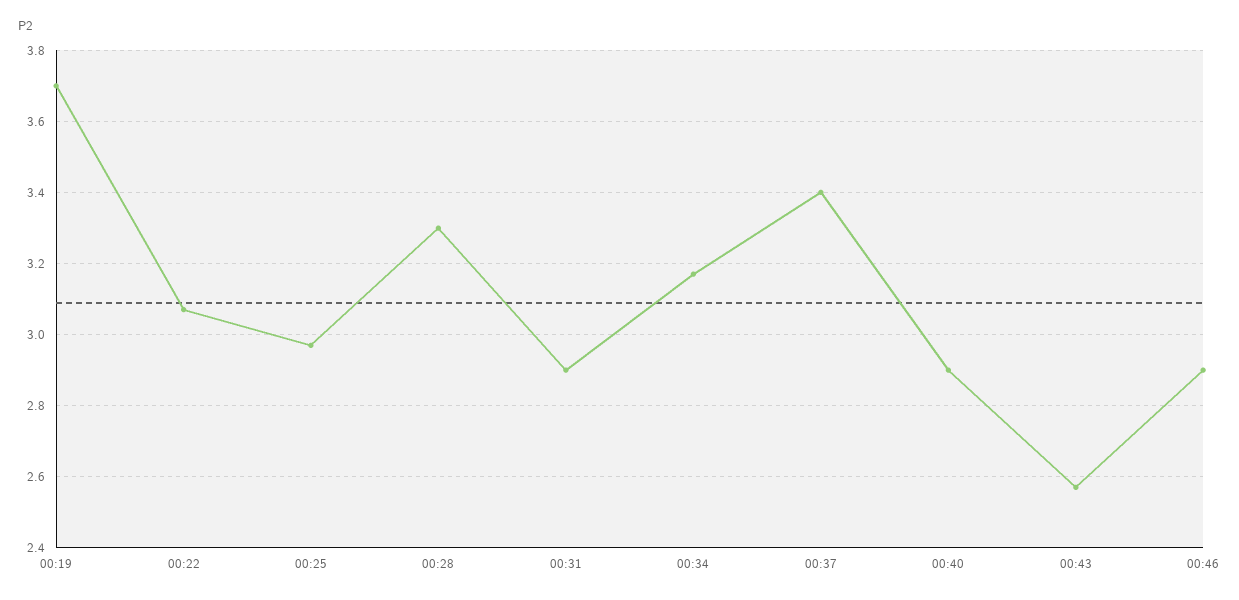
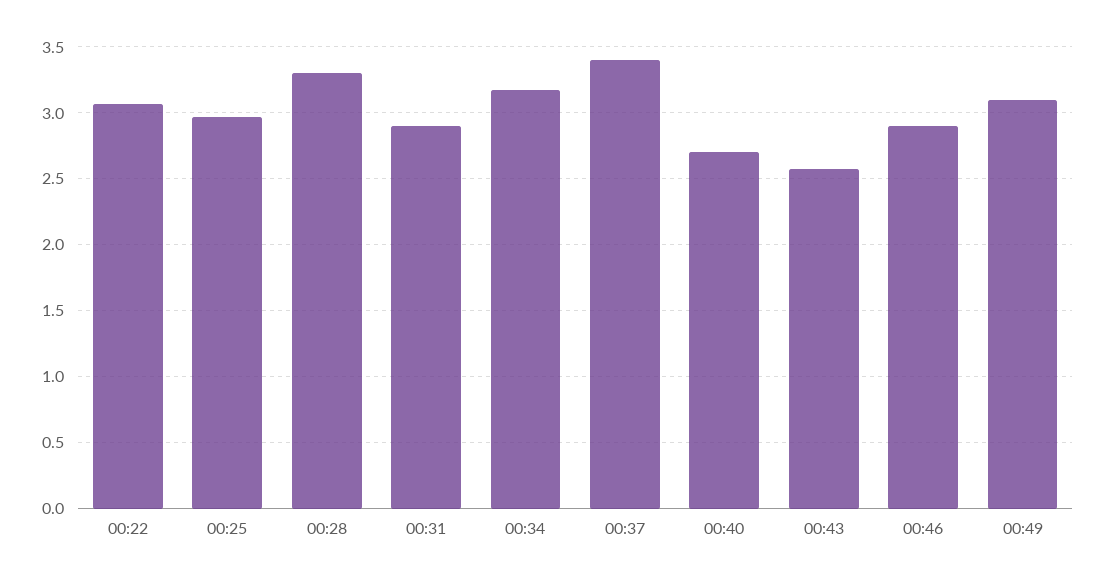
00:19: 3.7 -> none
00:40: 2.9 -> 2.7
00:49: none -> 3.1

